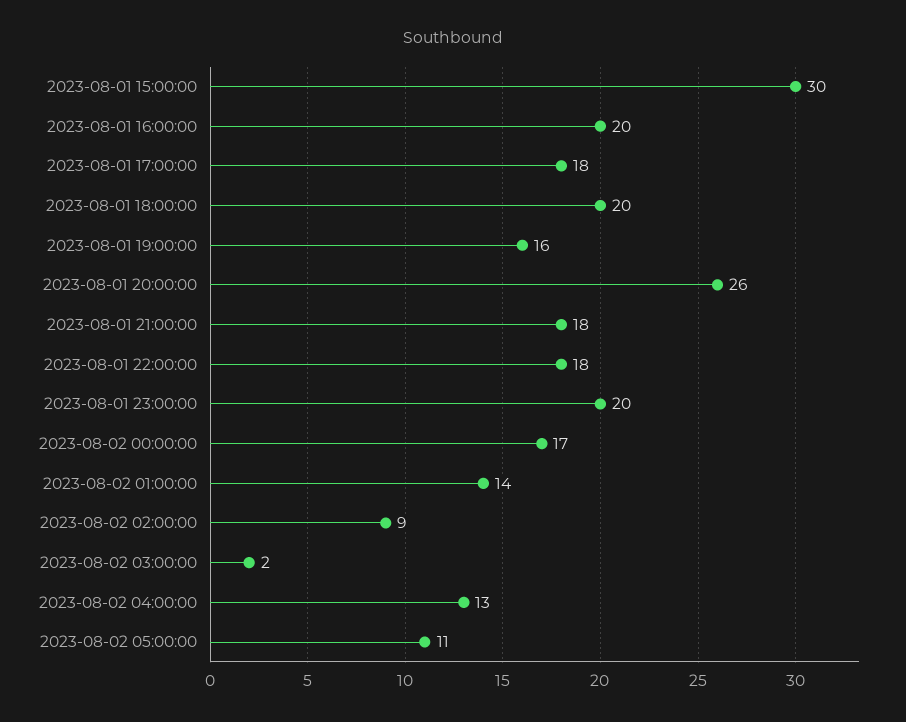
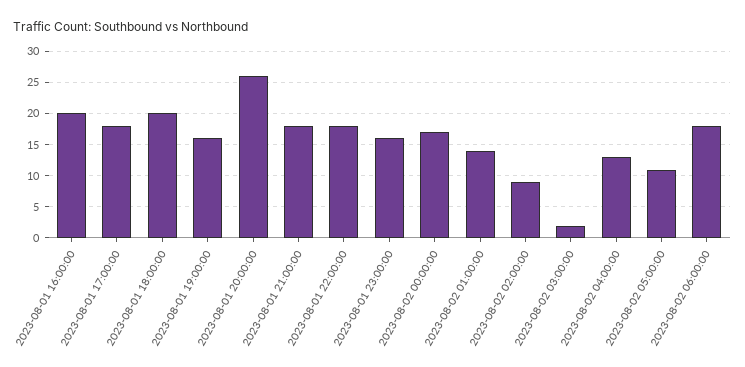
2023-08-01 15:00:00: 30 -> none
2023-08-01 23:00:00: 20 -> 16
2023-08-02 06:00:00: none -> 18

